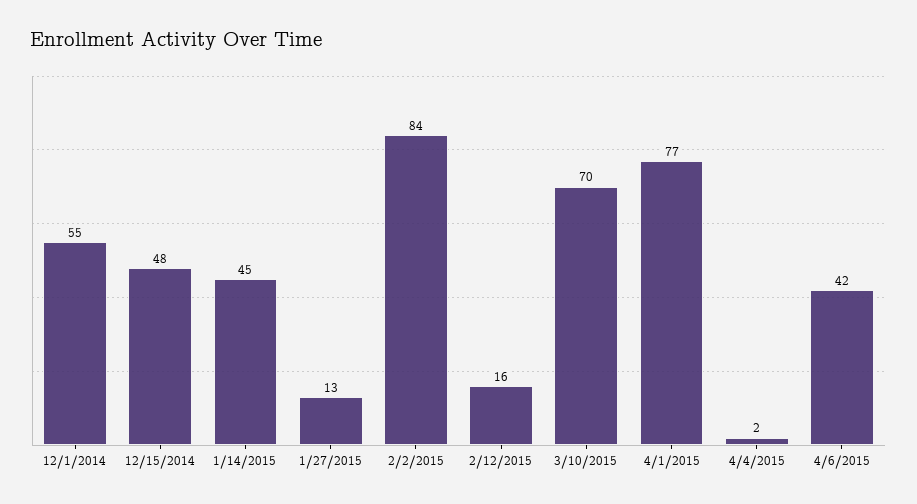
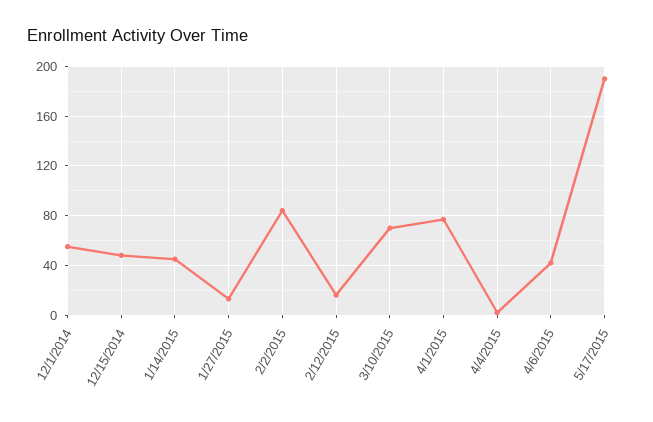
5/17/2015: none -> 190

